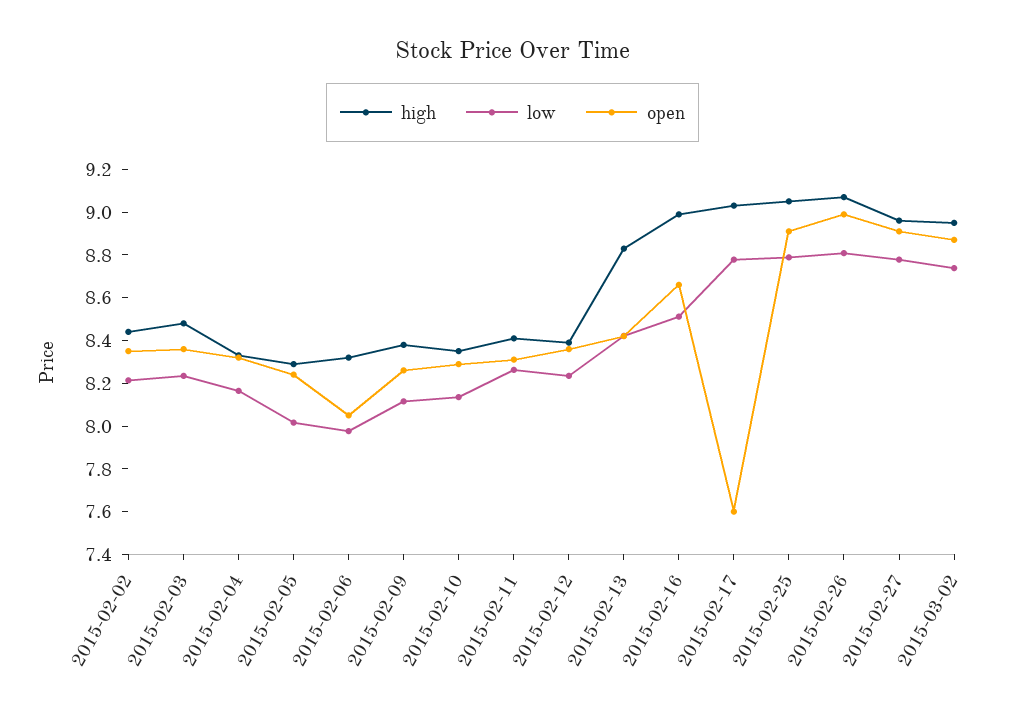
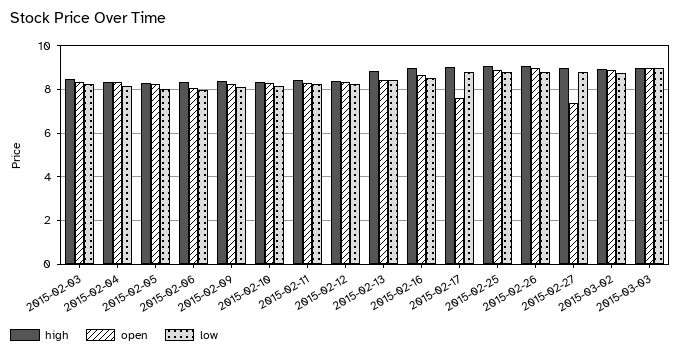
high, 2015-02-02: 8.45 -> none
low, 2015-02-02: 8.2 -> none
open, 2015-02-02: 8.35 -> none
open, 2015-02-27: 8.9 -> 7.5
high, 2015-03-03: none -> 9
open, 2015-03-03: none -> 9
low, 2015-03-03: none -> 9

